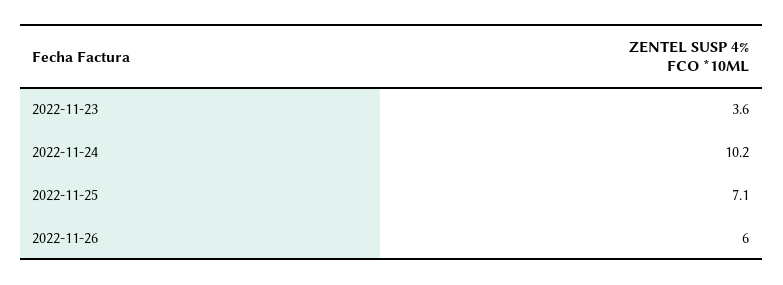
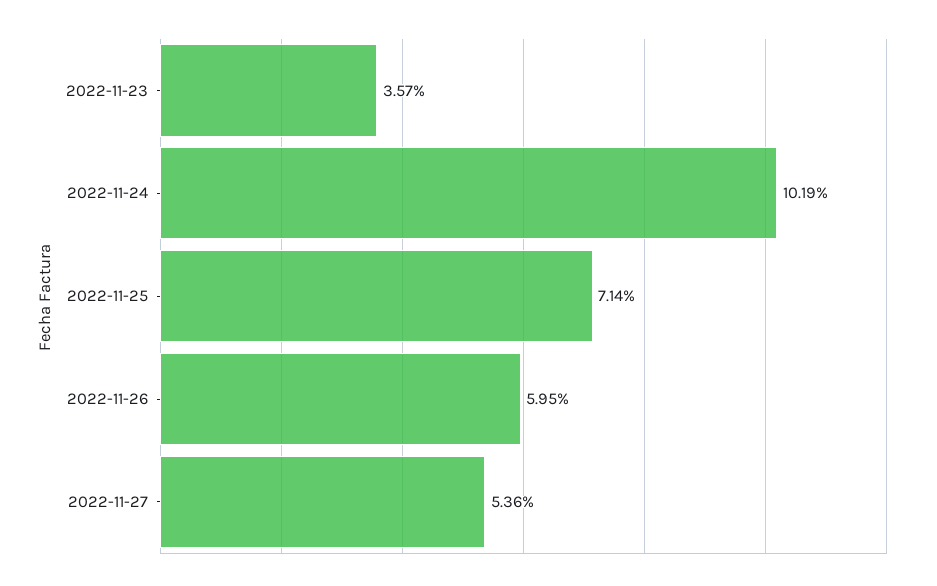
2022-11-27: none -> 5.36

